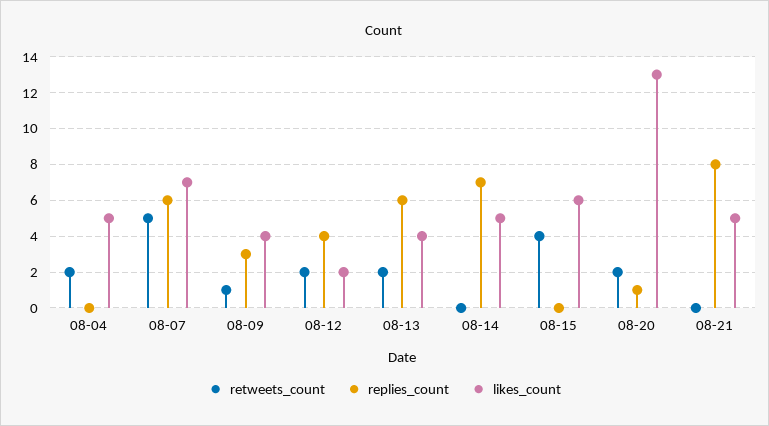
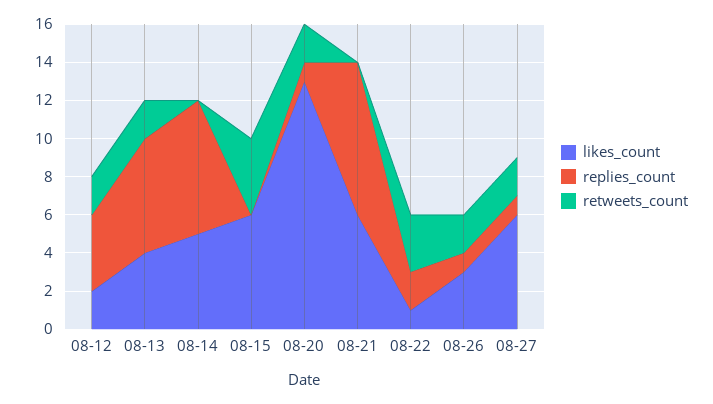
retweets_count, 08-04: 2 -> none
replies_count, 08-04: 0 -> none
likes_count, 08-04: 5 -> none
retweets_count, 08-07: 5 -> none
replies_count, 08-07: 6 -> none
likes_count, 08-07: 7 -> none
retweets_count, 08-09: 1 -> none
replies_count, 08-09: 3 -> none
likes_count, 08-09: 4 -> none
likes_count, 08-21: 5 -> 6
likes_count, 08-22: none -> 1
replies_count, 08-22: none -> 2
retweets_count, 08-22: none -> 3
likes_count, 08-26: none -> 3
replies_count, 08-26: none -> 1
retweets_count, 08-26: none -> 2
likes_count, 08-27: none -> 6
replies_count, 08-27: none -> 1
retweets_count, 08-27: none -> 2

